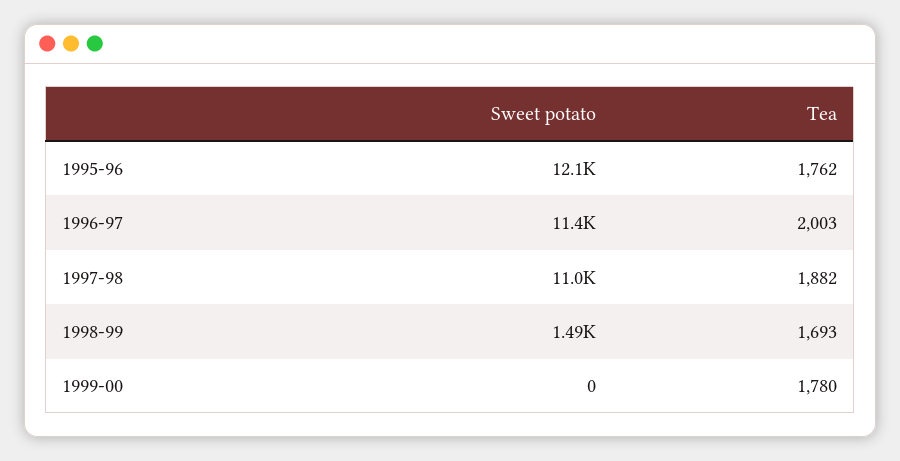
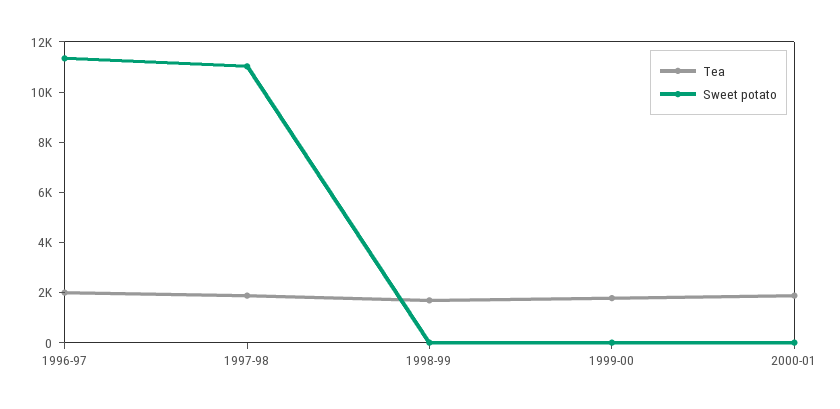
Sweet potato, 1995-96: 12100 -> none
Tea, 1995-96: 1762 -> none
Sweet potato, 1998-99: 1490 -> 0
Tea, 2000-01: none -> 2000
Sweet potato, 2000-01: none -> 0

